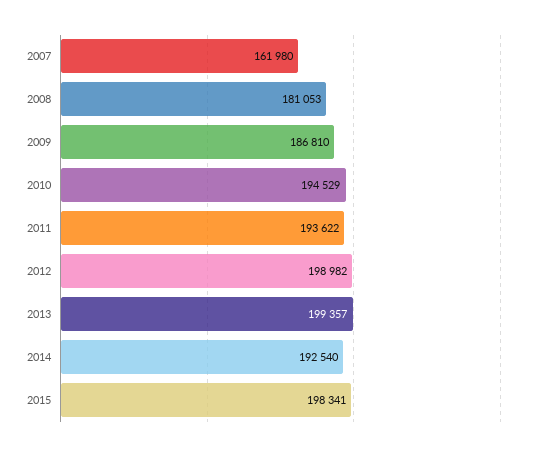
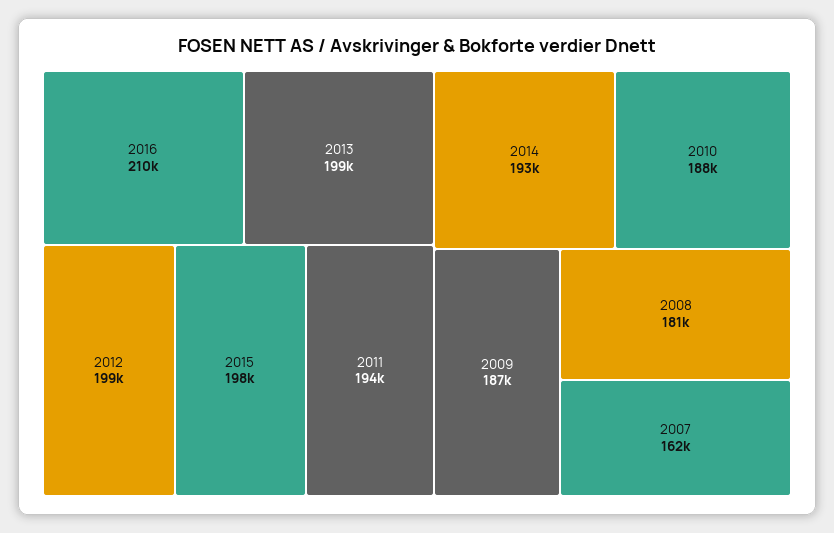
2010: 194529 -> 188000
2016: none -> 210000

